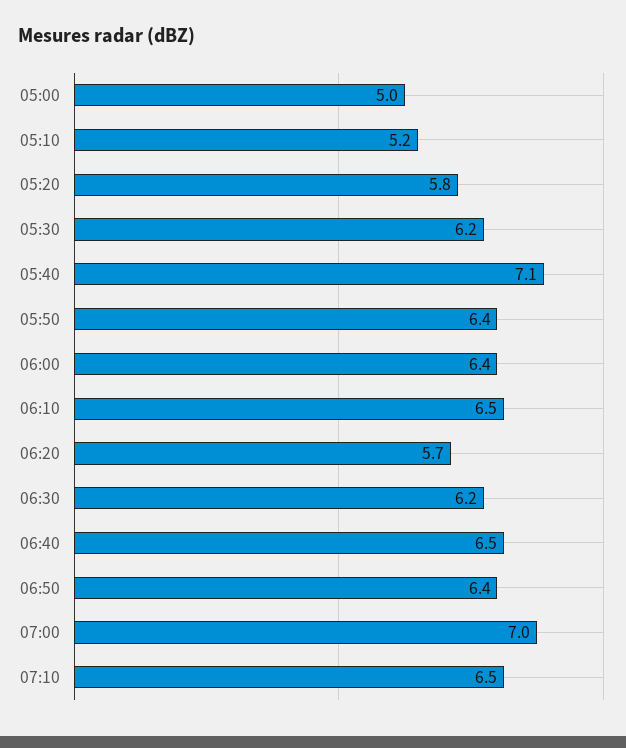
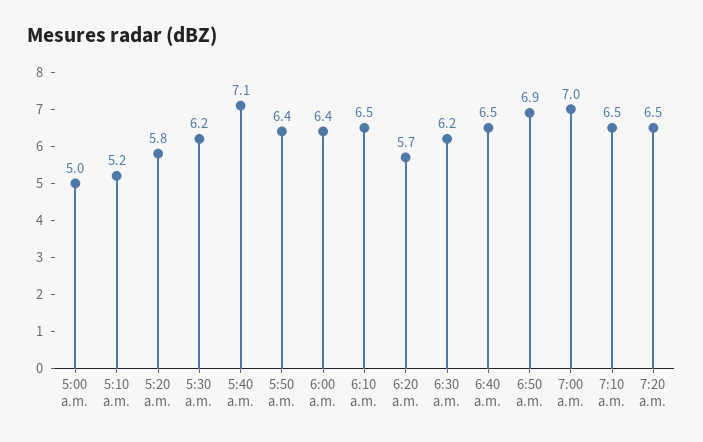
06:50: 6.4 -> 6.9
7:20 a.m.: none -> 6.5

